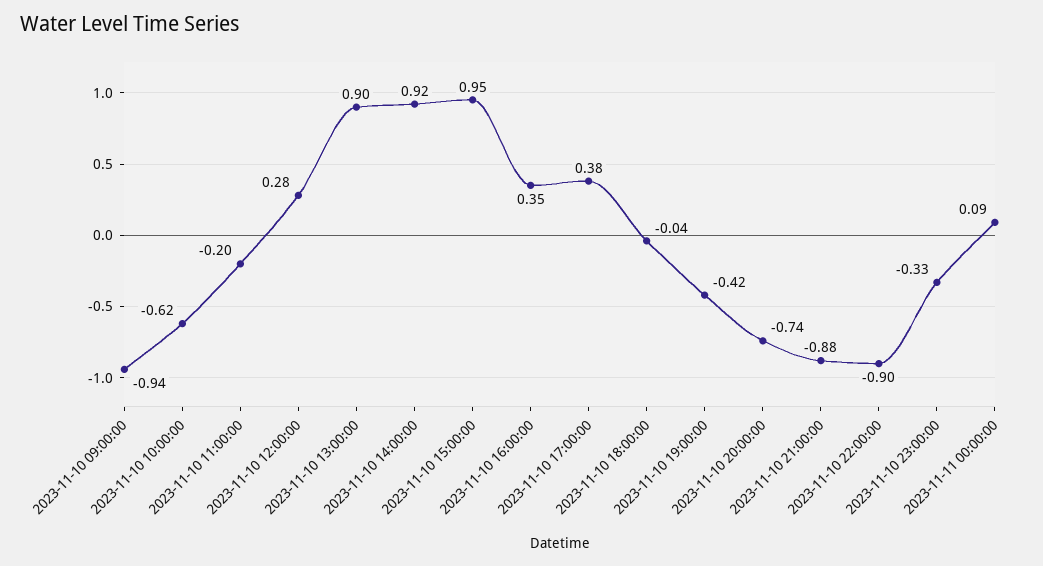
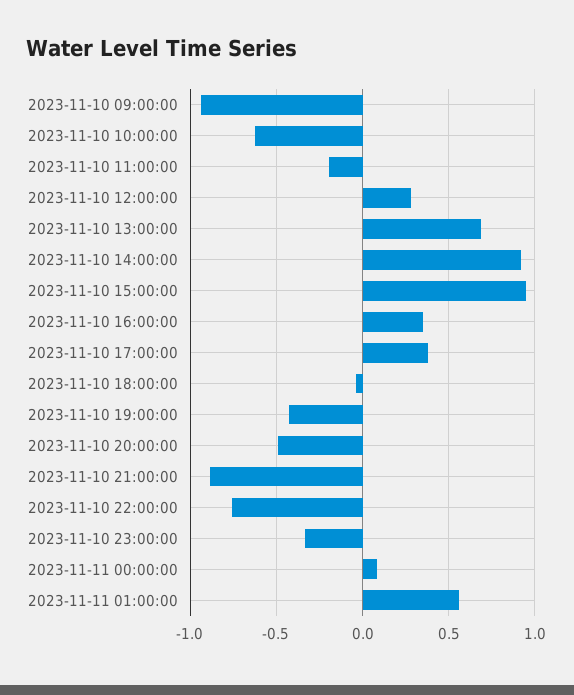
2023-11-10 13:00:00: 0.9 -> 0.7
2023-11-10 20:00:00: -0.74 -> -0.5
2023-11-10 22:00:00: -0.9 -> -0.75
2023-11-11 01:00:00: none -> 0.55

